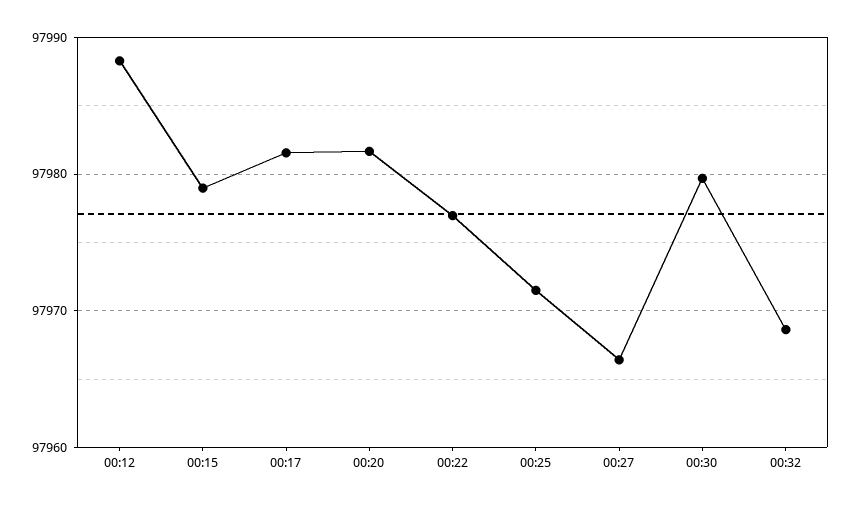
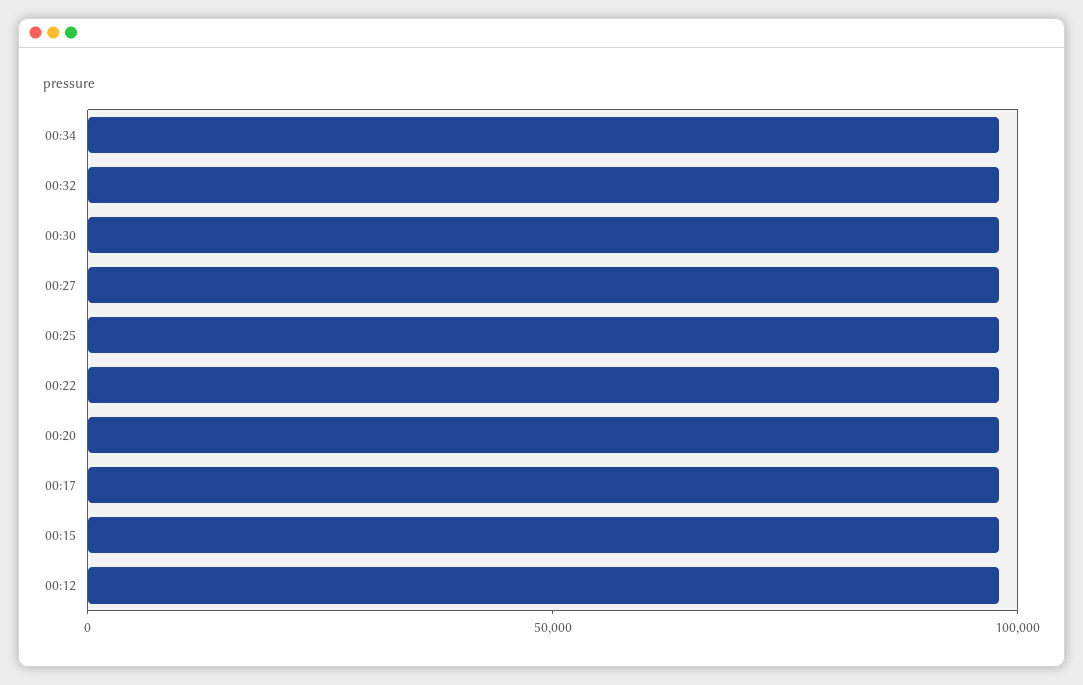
00:34: none -> 100000

